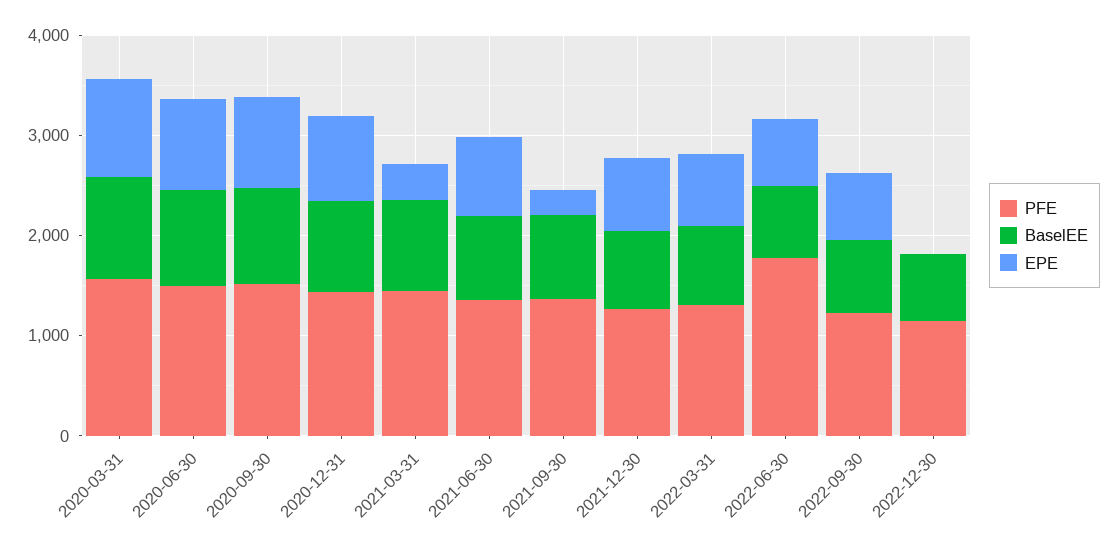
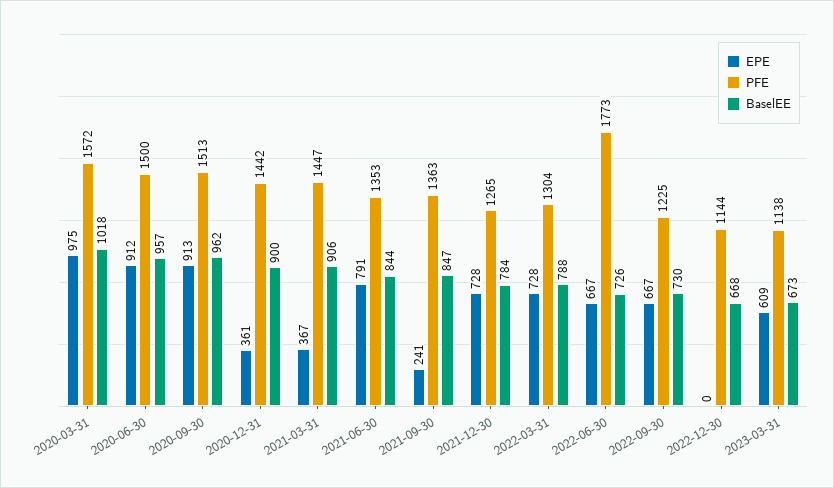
EPE, 2020-12-31: 800 -> 361
EPE, 2023-03-31: none -> 609
PFE, 2023-03-31: none -> 1138
BaselEE, 2023-03-31: none -> 673

